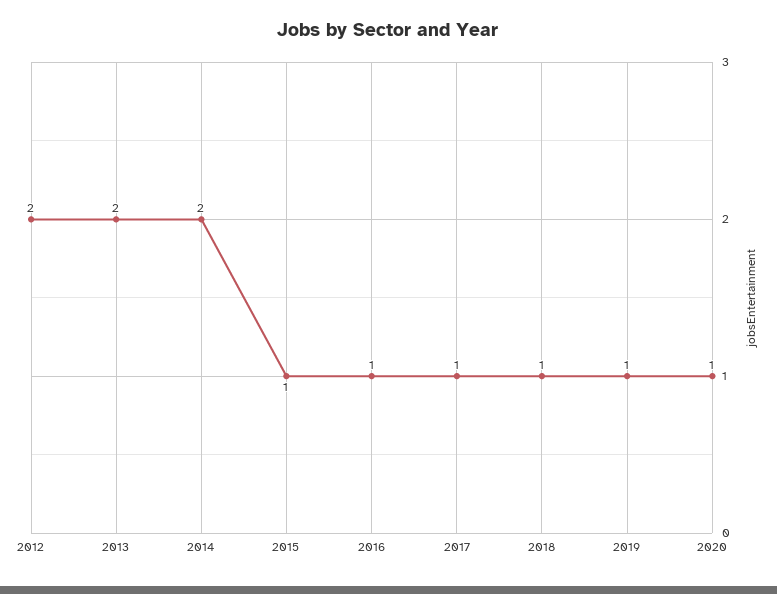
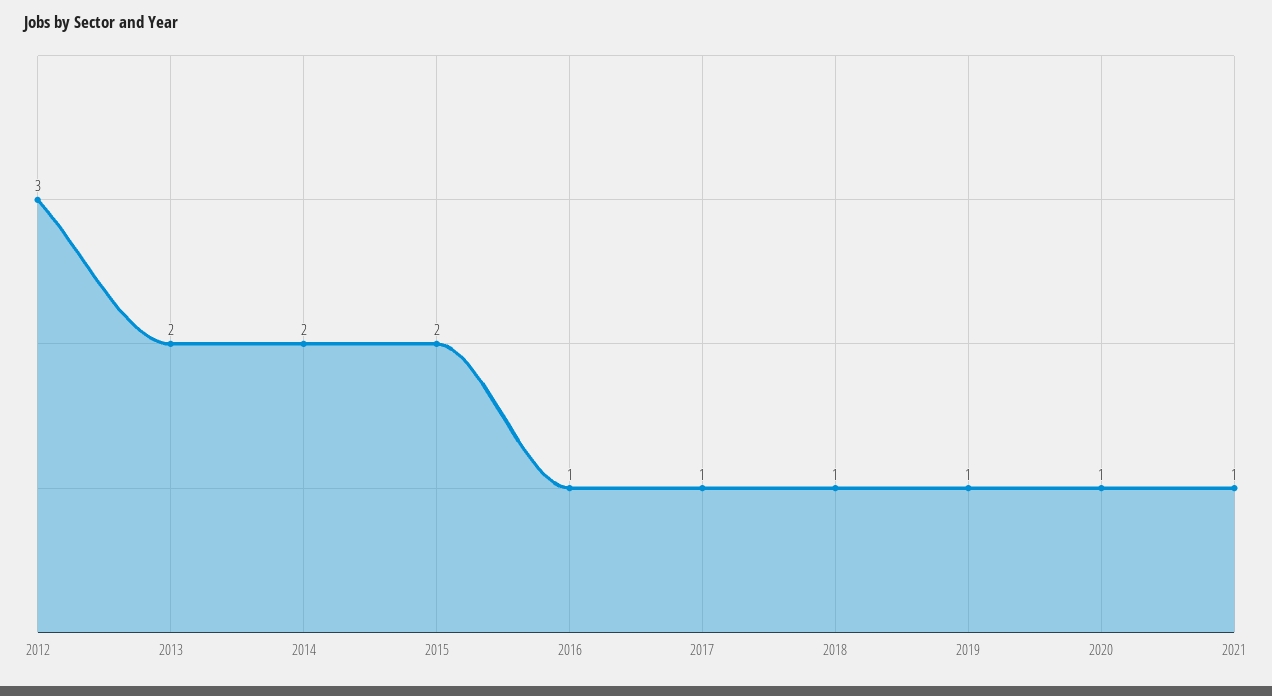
2012: 2 -> 3
2015: 1 -> 2
2021: none -> 1

